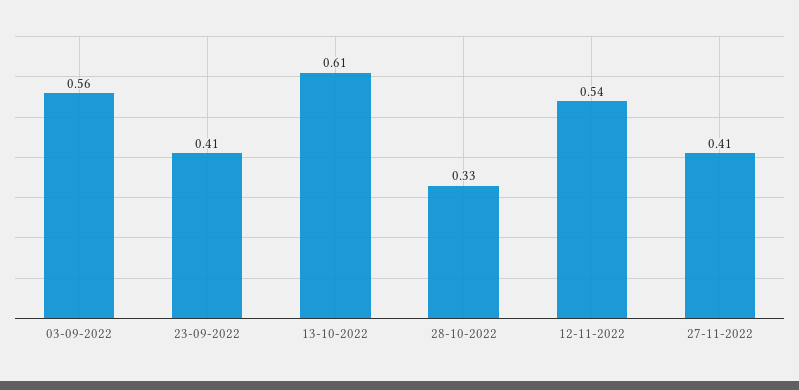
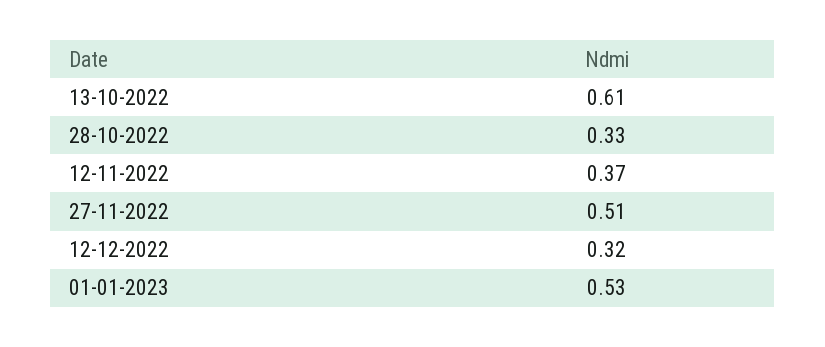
03-09-2022: 0.56 -> none
23-09-2022: 0.41 -> none
12-11-2022: 0.54 -> 0.37
27-11-2022: 0.41 -> 0.51
12-12-2022: none -> 0.32
01-01-2023: none -> 0.53

